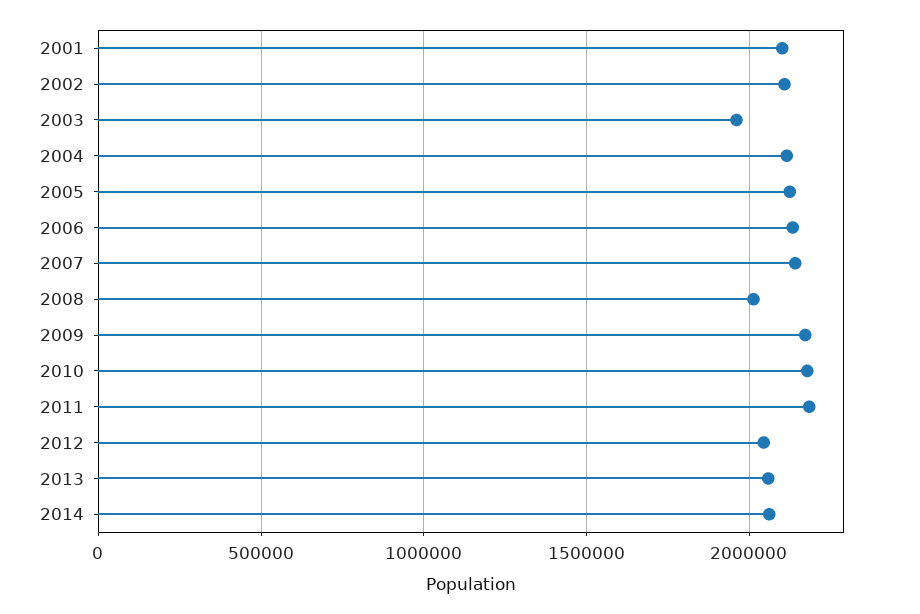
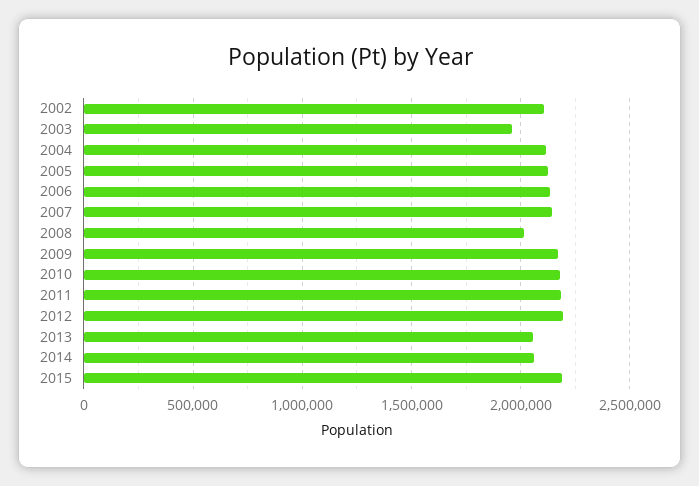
2001: 2100000 -> none
2012: 2050000 -> 2200000
2015: none -> 2200000

